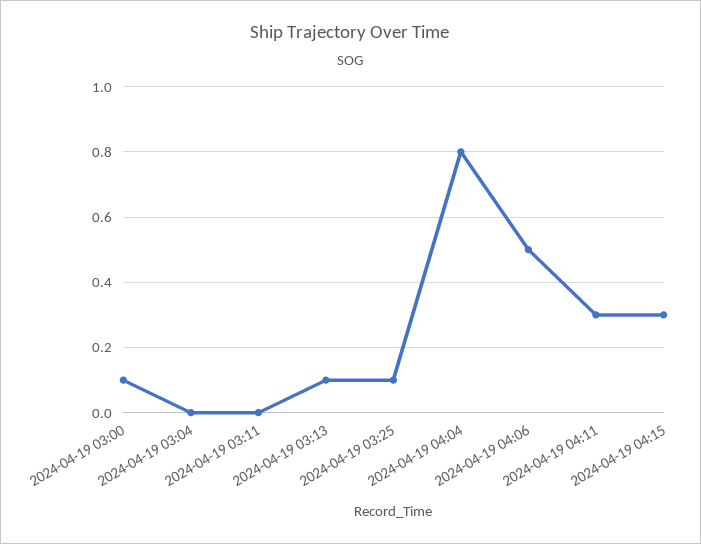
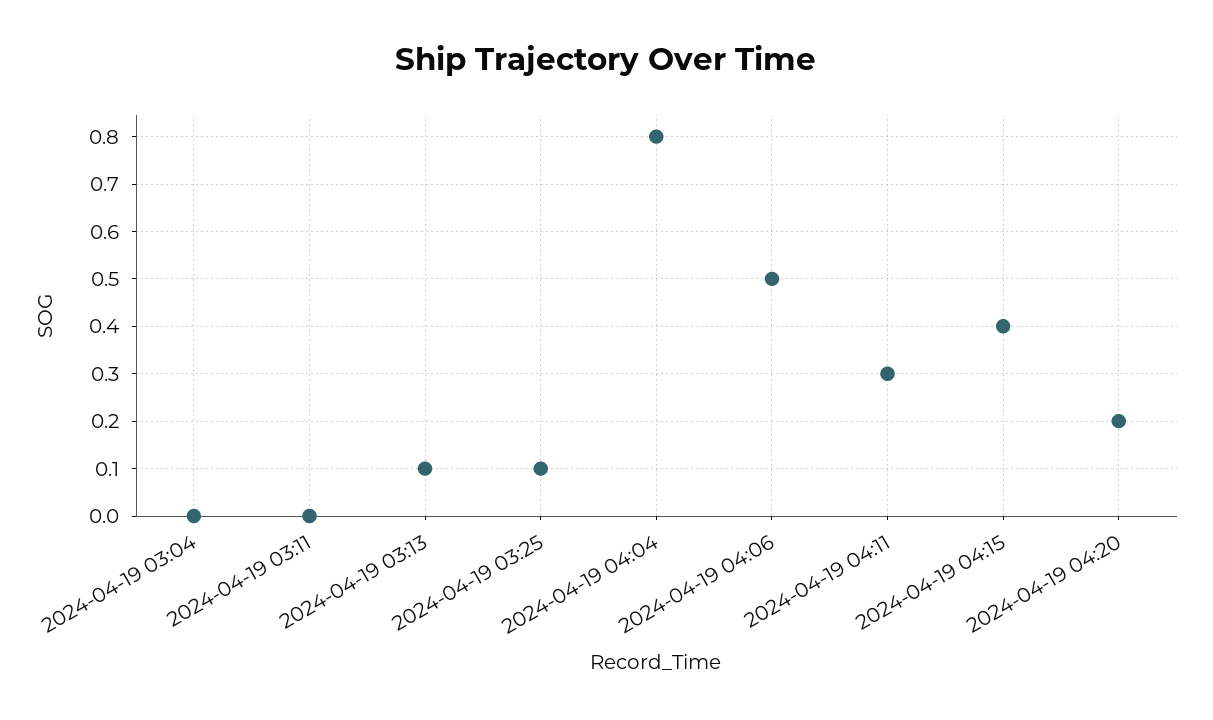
2024-04-19 03:00: 0.1 -> none
2024-04-19 04:15: 0.3 -> 0.4
2024-04-19 04:20: none -> 0.2

